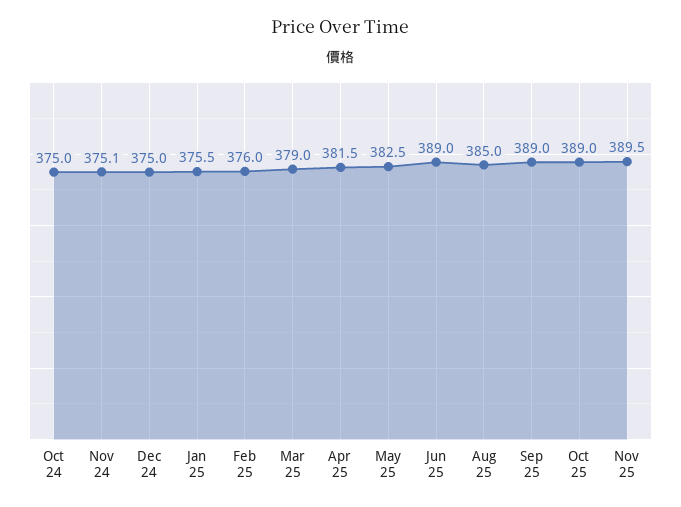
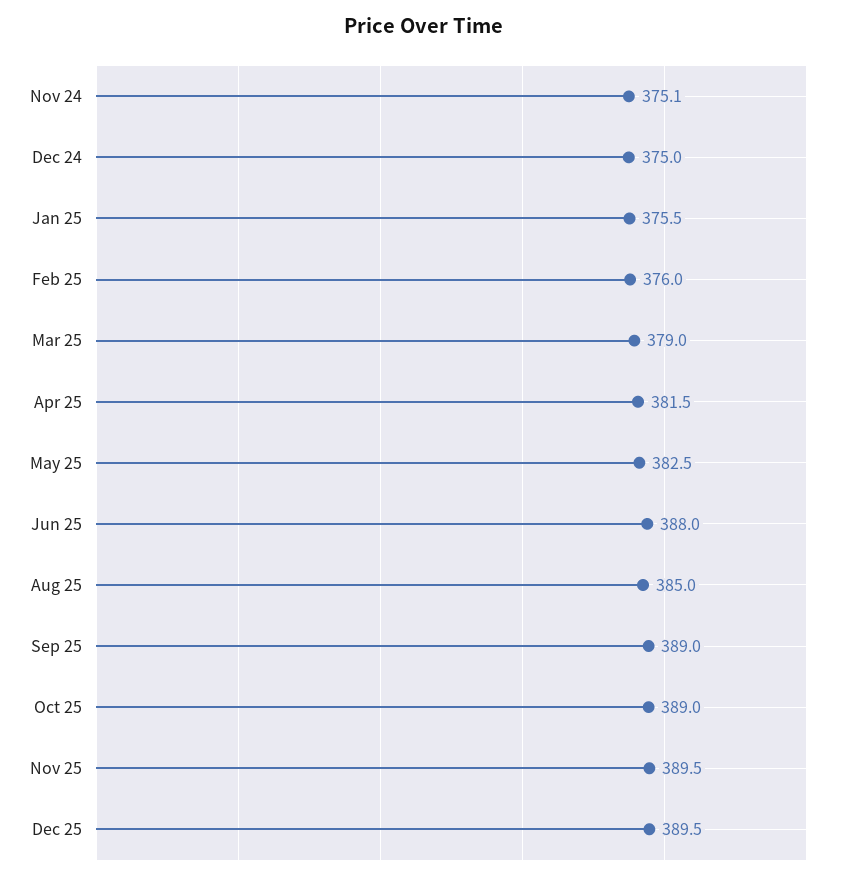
Oct 24: 375 -> none
Jun 25: 389 -> 388
Dec 25: none -> 389.5

